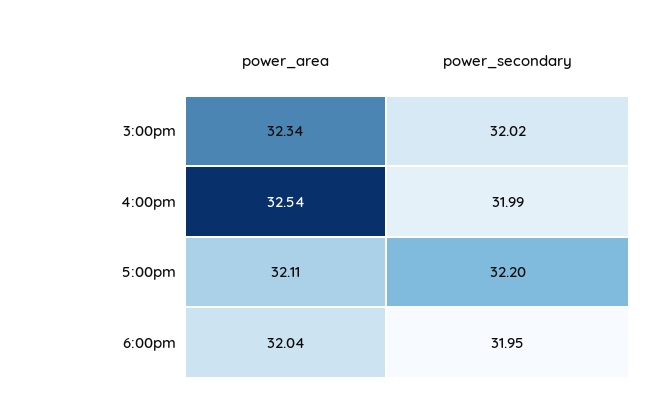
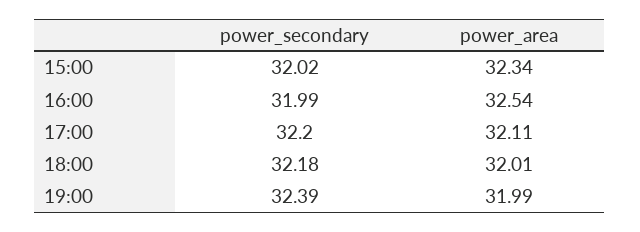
power_area, 6:00pm: 32.04 -> 32.01
power_secondary, 6:00pm: 31.95 -> 32.18
power_secondary, 19:00: none -> 32.39
power_area, 19:00: none -> 31.99

